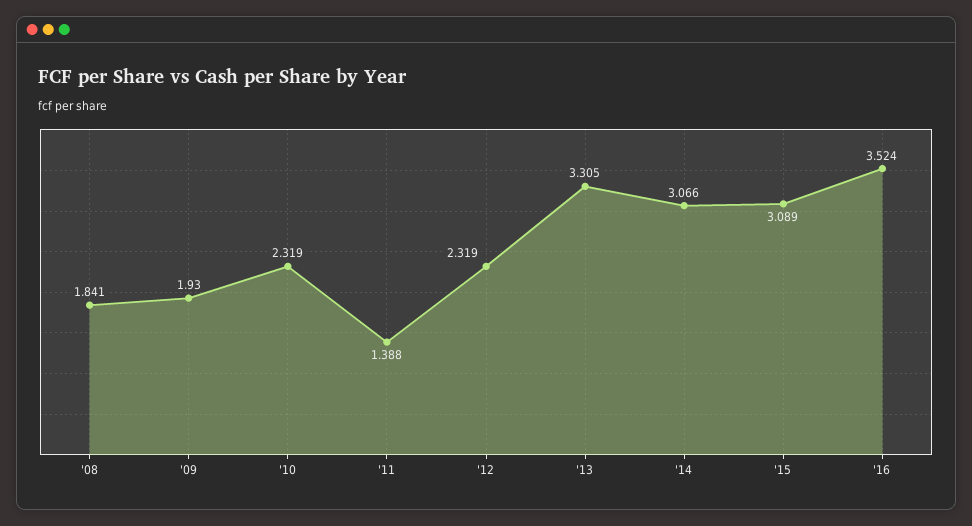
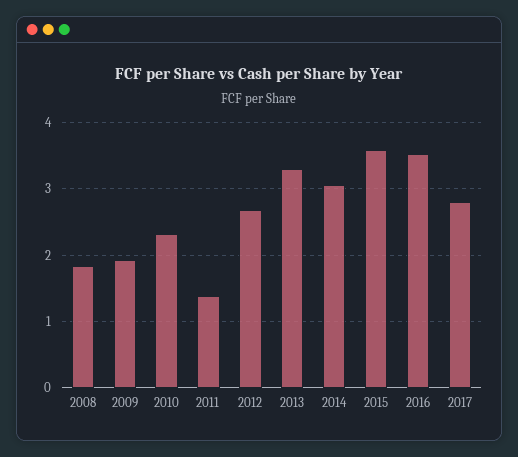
'12: 2.319 -> 2.7
'15: 3.089 -> 3.6
2017: none -> 2.8

